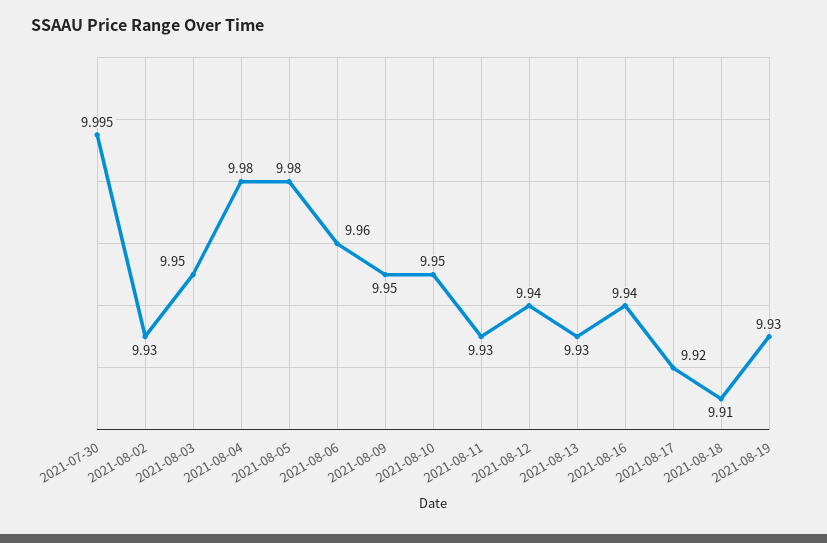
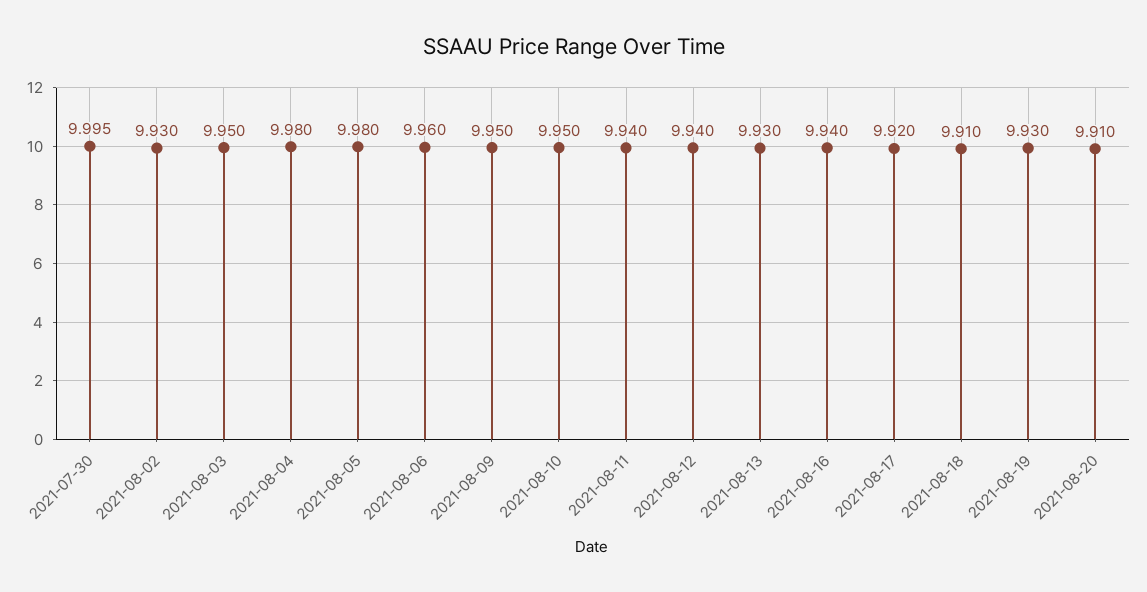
2021-08-11: 9.93 -> 9.94
2021-08-20: none -> 9.91

